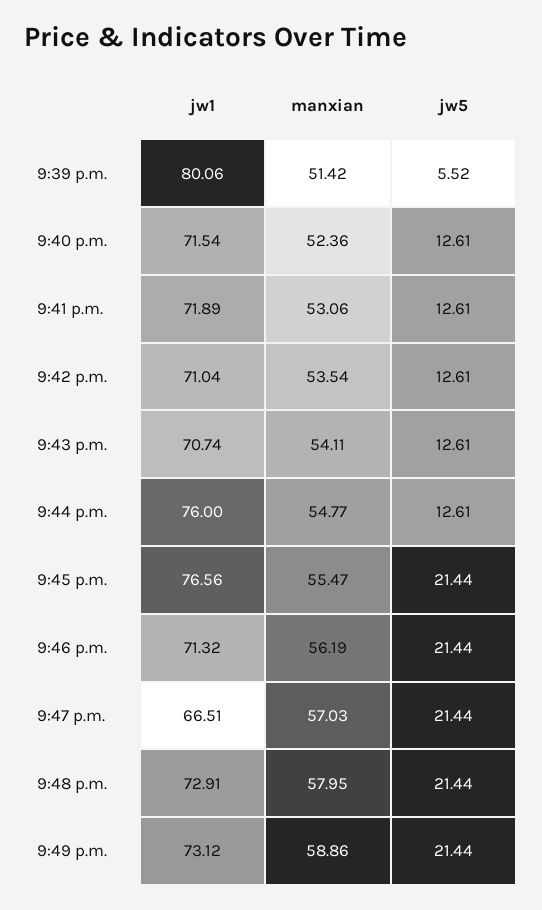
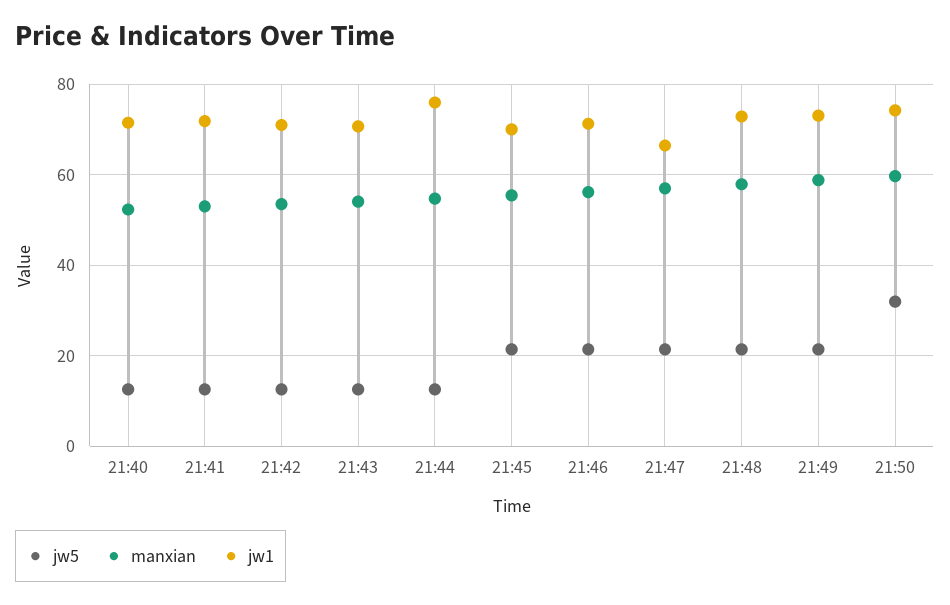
jw1, 9:39 p.m.: 80.06 -> none
manxian, 9:39 p.m.: 51.42 -> none
jw5, 9:39 p.m.: 5.52 -> none
jw1, 9:45 p.m.: 76.56 -> 70
jw5, 21:50: none -> 32
manxian, 21:50: none -> 60
jw1, 21:50: none -> 74

